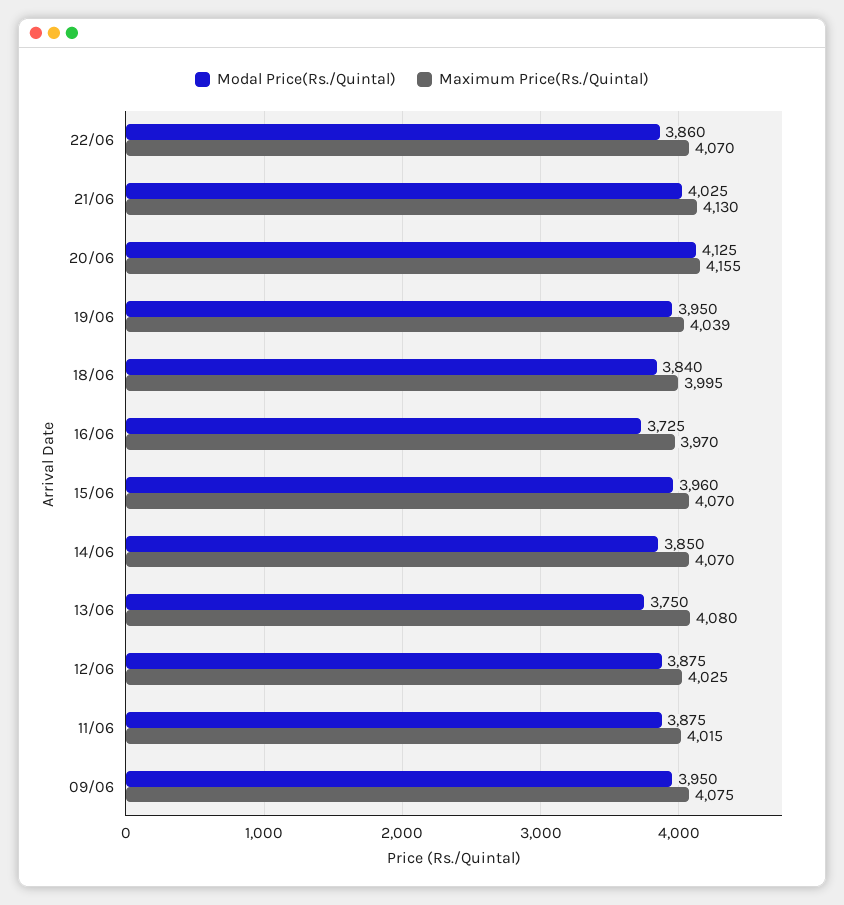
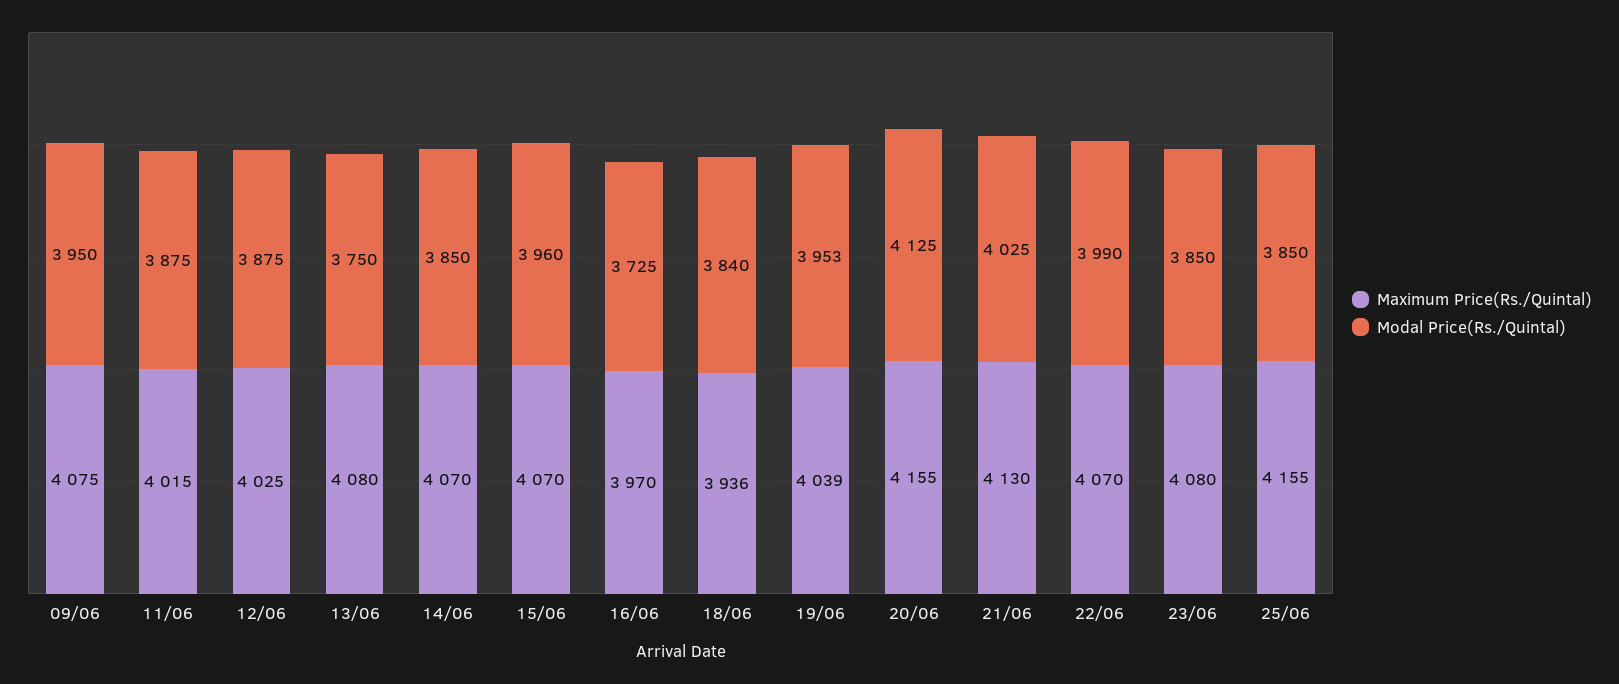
Modal Price(Rs./Quintal), 22/06: 3860 -> 3990
Modal Price(Rs./Quintal), 19/06: 3950 -> 3953
Maximum Price(Rs./Quintal), 18/06: 3995 -> 3936
Maximum Price(Rs./Quintal), 23/06: none -> 4080
Modal Price(Rs./Quintal), 23/06: none -> 3850
Maximum Price(Rs./Quintal), 25/06: none -> 4155
Modal Price(Rs./Quintal), 25/06: none -> 3850

